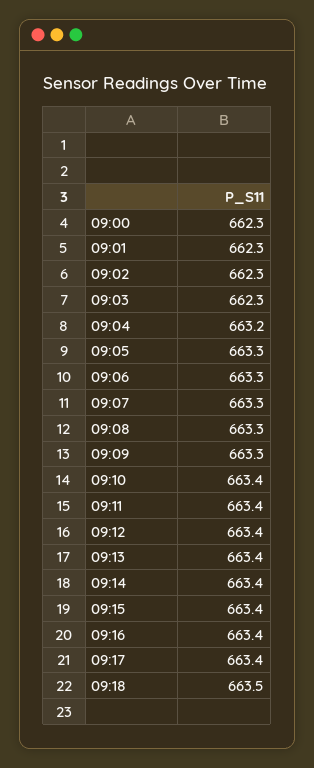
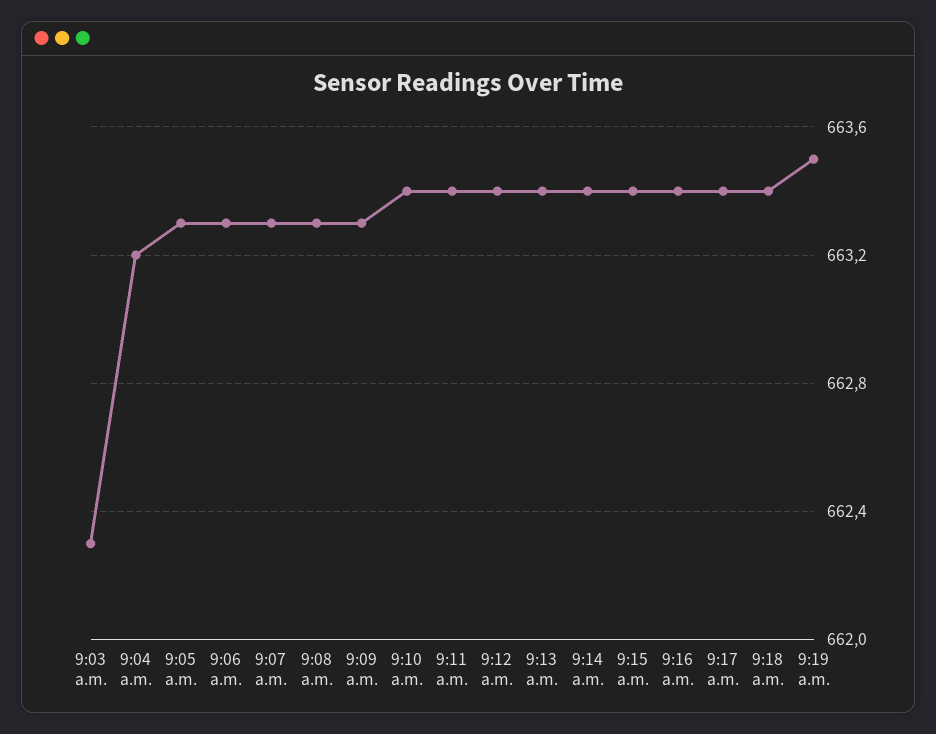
09:00: 662.3 -> none
09:01: 662.3 -> none
09:02: 662.3 -> none
09:18: 663.5 -> 663.4
9:19 a.m.: none -> 663.5

